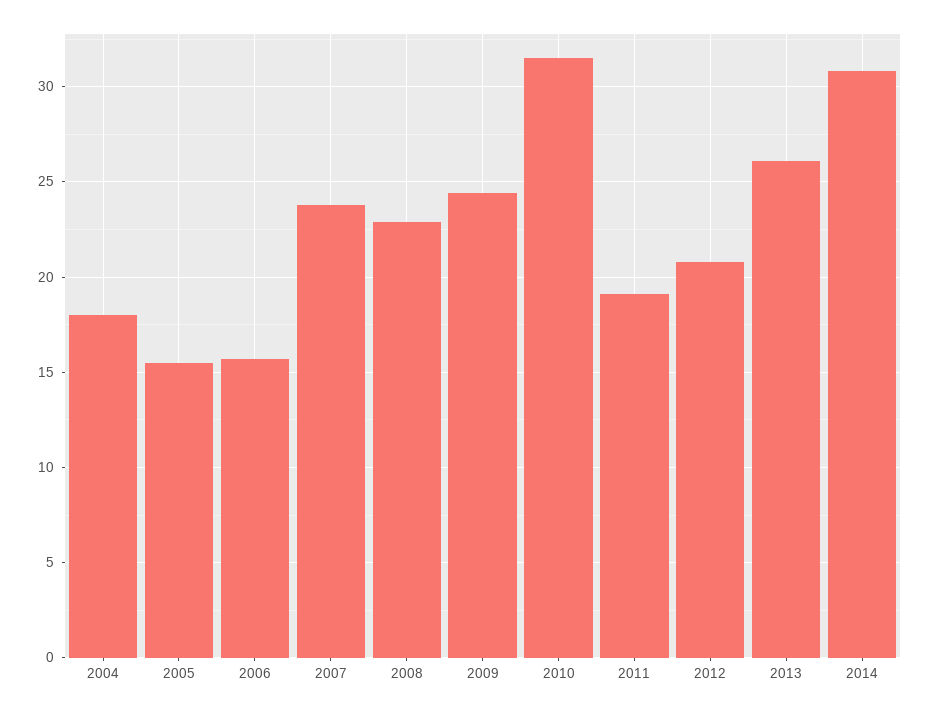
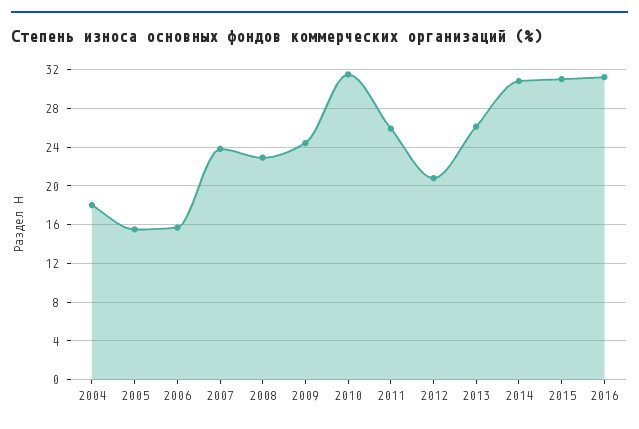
2011: 19 -> 26
2015: none -> 31
2016: none -> 31

